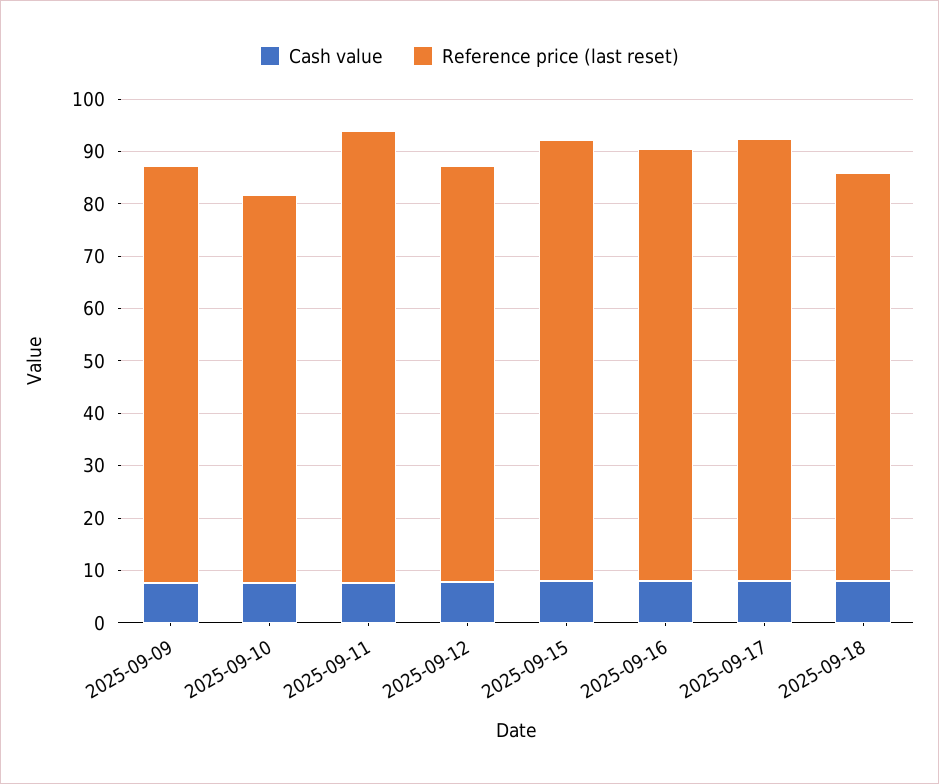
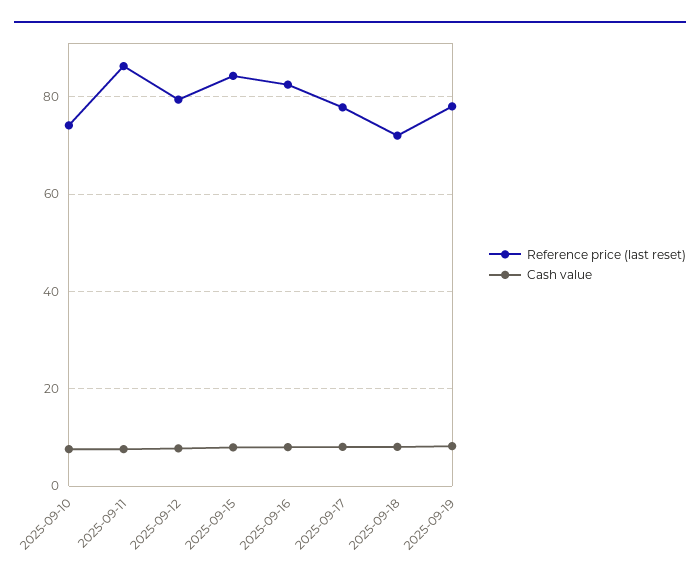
Cash value, 2025-09-09: 8 -> none
Reference price (last reset), 2025-09-09: 80 -> none
Reference price (last reset), 2025-09-17: 84 -> 78
Reference price (last reset), 2025-09-18: 78 -> 72
Reference price (last reset), 2025-09-19: none -> 78
Cash value, 2025-09-19: none -> 8

